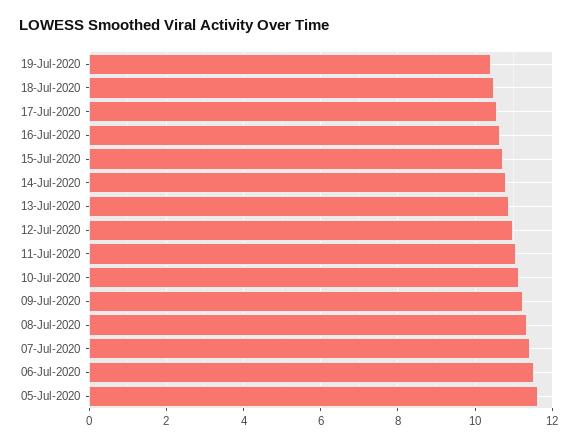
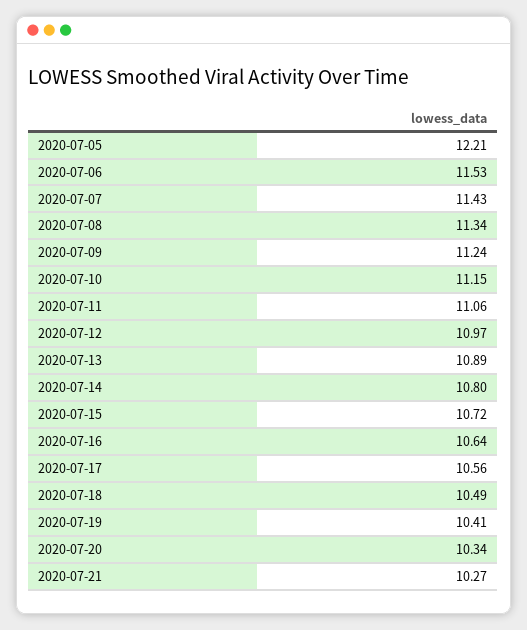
05-Jul-2020: 11.6 -> 12.21
2020-07-20: none -> 10.34
2020-07-21: none -> 10.27

